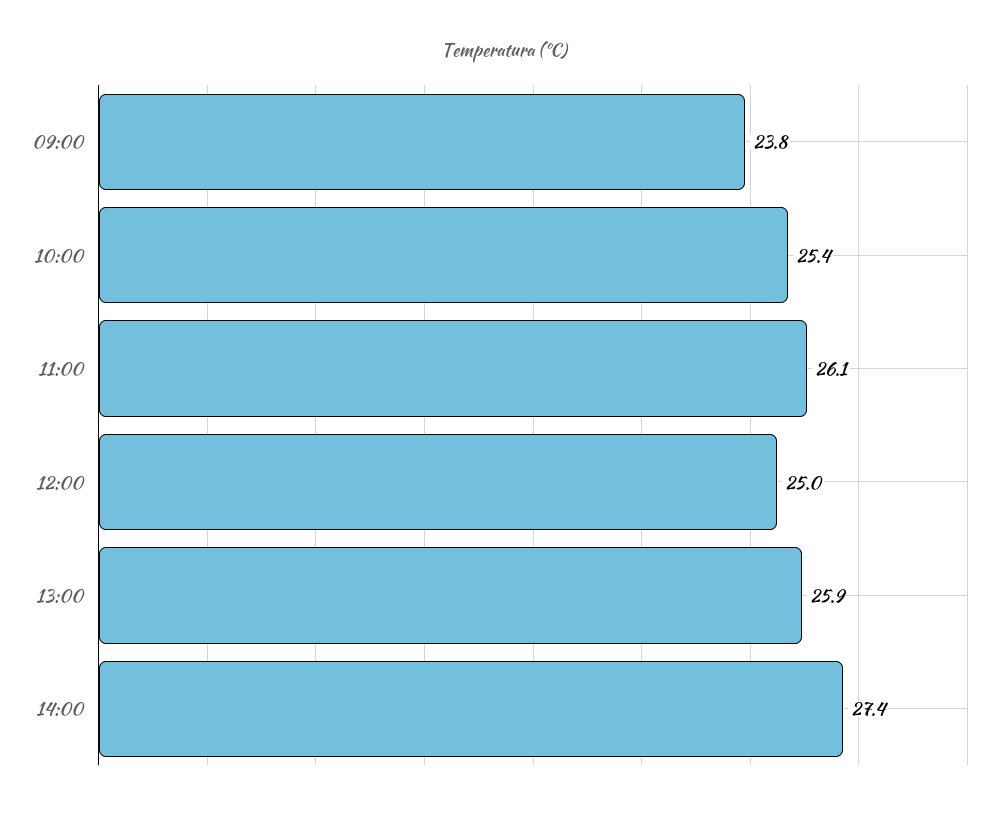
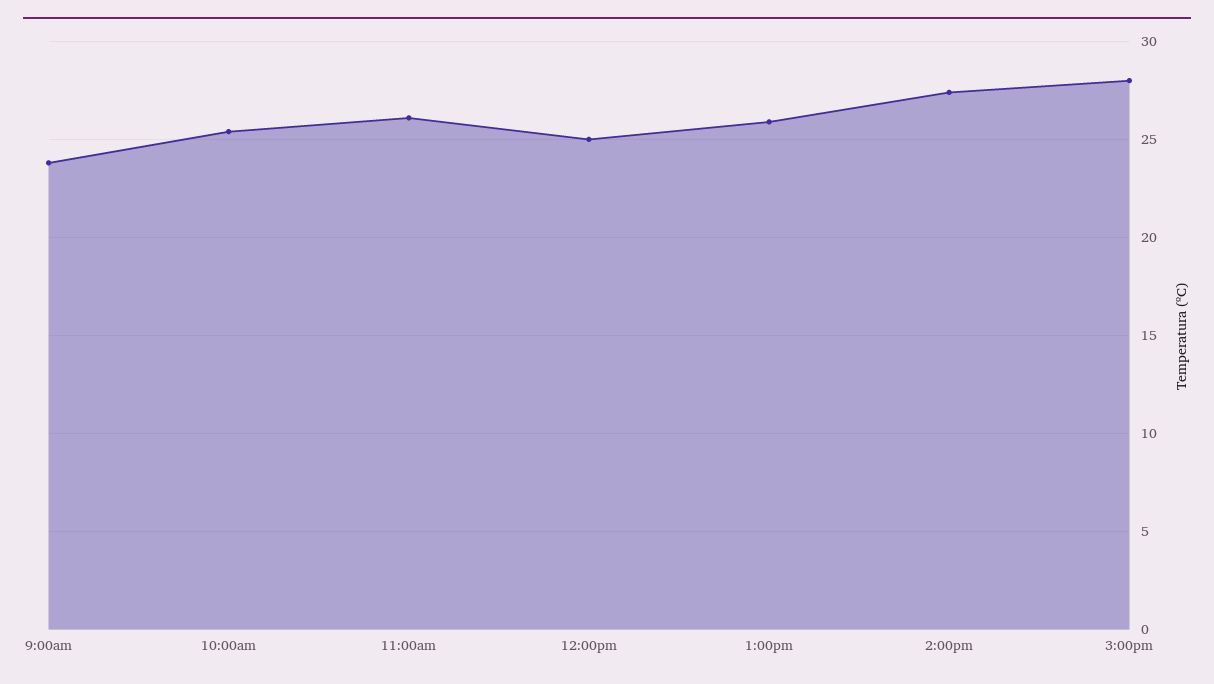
3:00pm: none -> 28

